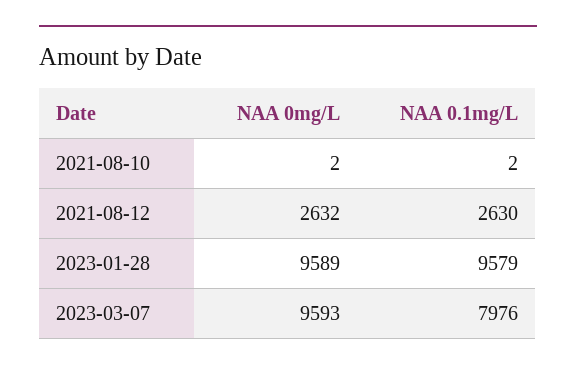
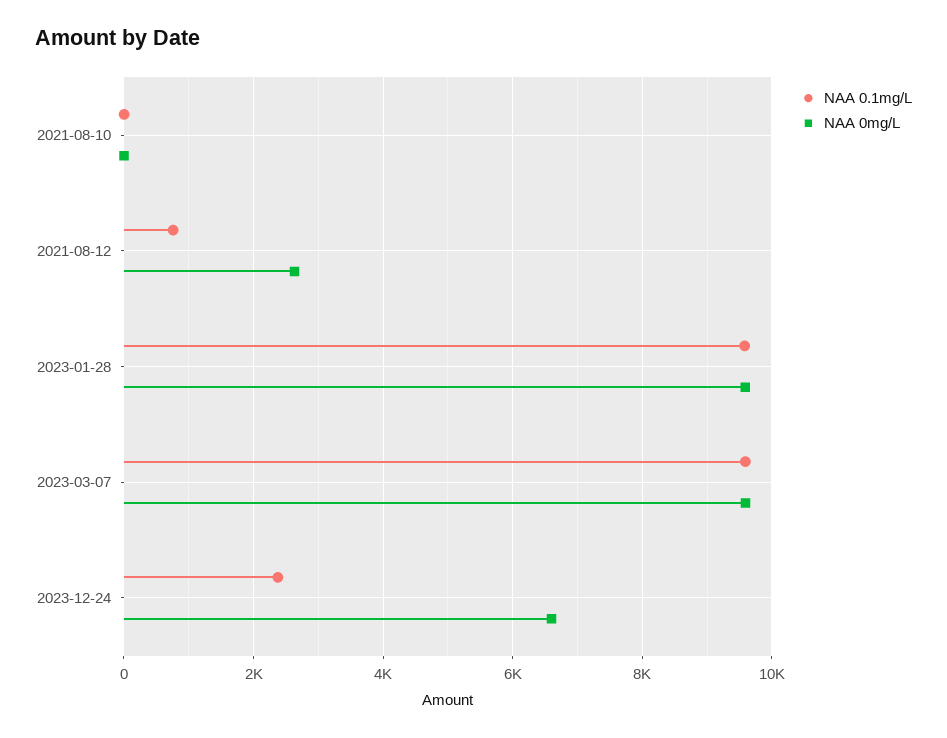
NAA 0.1mg/L, 2021-08-12: 2630 -> 800
NAA 0.1mg/L, 2023-03-07: 7976 -> 9600
NAA 0.1mg/L, 2023-12-24: none -> 2400
NAA 0mg/L, 2023-12-24: none -> 6600

